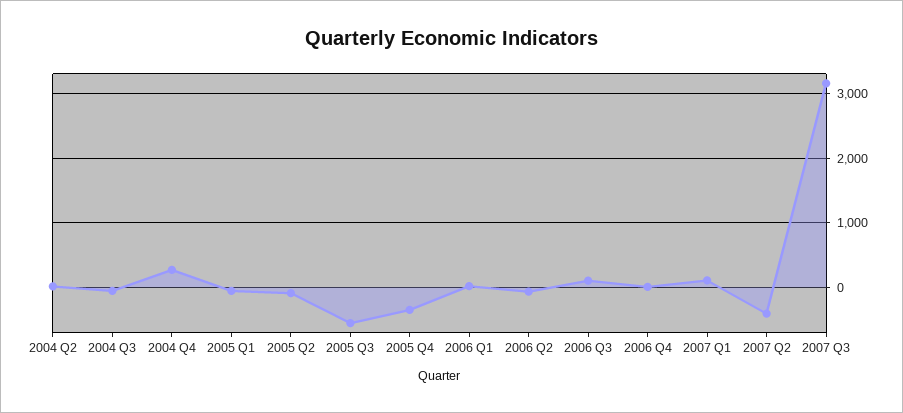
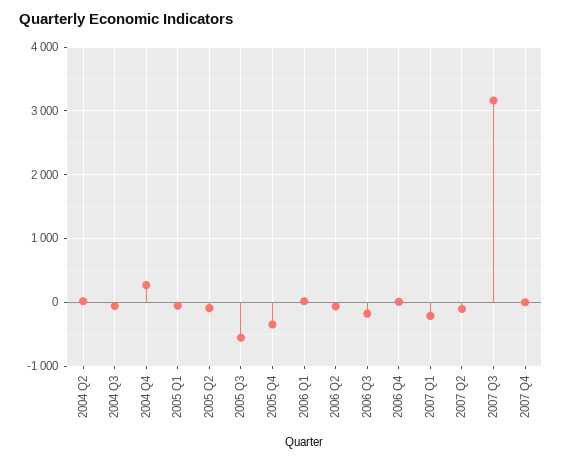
2006 Q3: 100 -> -200
2007 Q1: 100 -> -200
2007 Q2: -400 -> -100
2007 Q4: none -> 0

